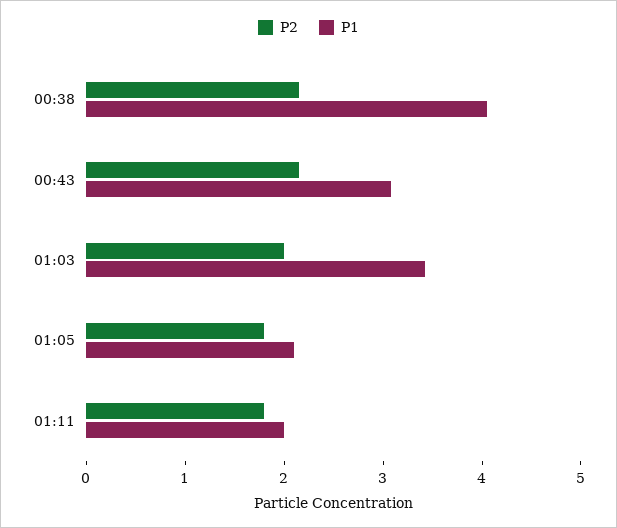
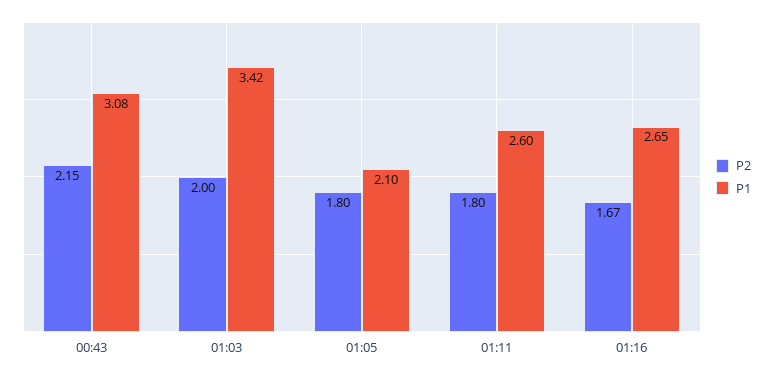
P2, 00:38: 2.2 -> none
P1, 00:38: 4 -> none
P1, 01:11: 2 -> 2.6
P2, 01:16: none -> 1.67
P1, 01:16: none -> 2.65

